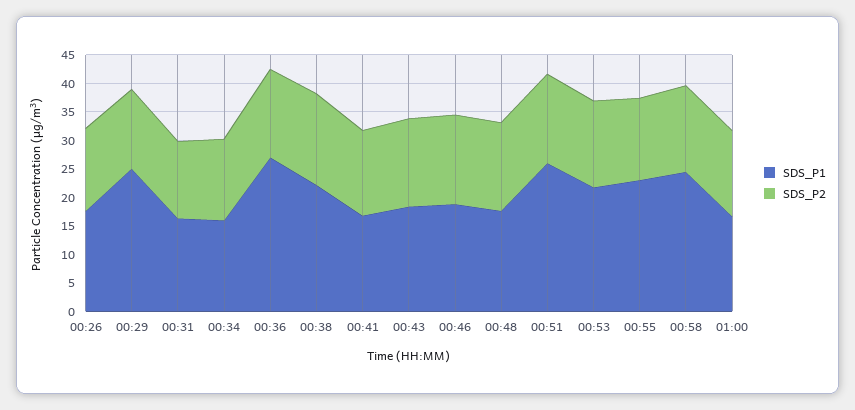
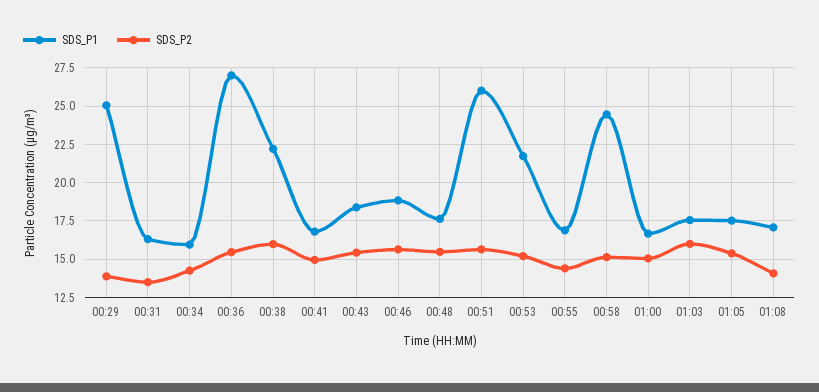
SDS_P1, 00:26: 17.5 -> none
SDS_P2, 00:26: 15 -> none
SDS_P1, 00:55: 22.5 -> 17
SDS_P1, 01:03: none -> 17.5
SDS_P2, 01:03: none -> 16
SDS_P1, 01:05: none -> 17.5
SDS_P2, 01:05: none -> 15.5
SDS_P1, 01:08: none -> 17
SDS_P2, 01:08: none -> 14

